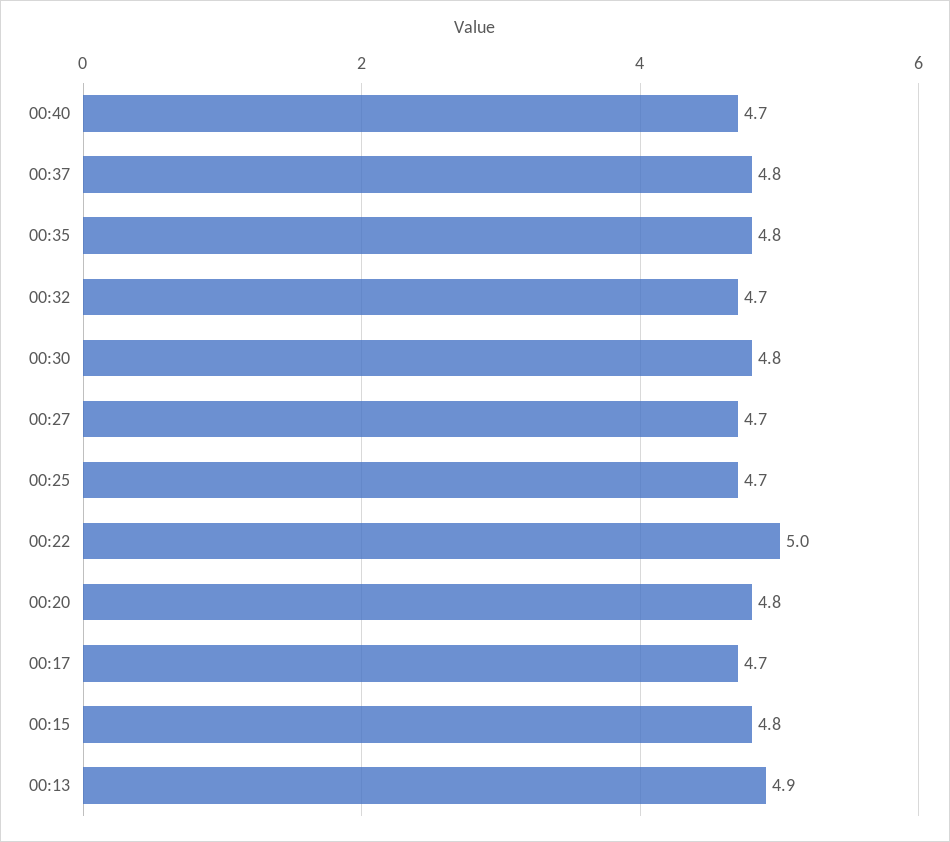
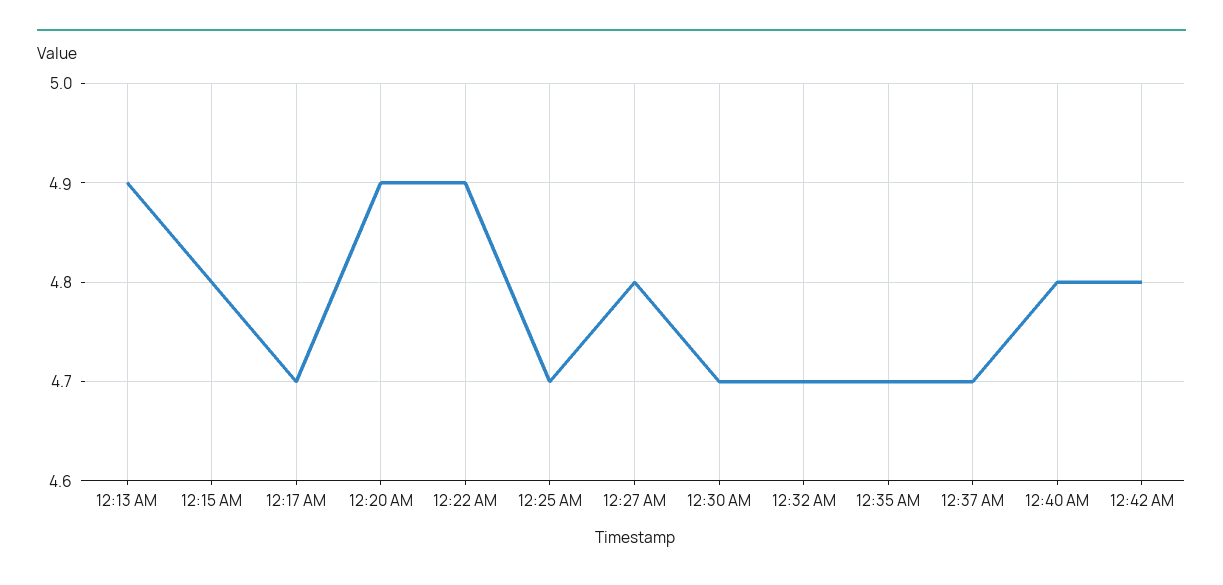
00:40: 4.7 -> 4.8
00:37: 4.8 -> 4.7
00:35: 4.8 -> 4.7
00:30: 4.8 -> 4.7
00:27: 4.7 -> 4.8
00:22: 5 -> 4.9
00:20: 4.8 -> 4.9
12:42 AM: none -> 4.8

